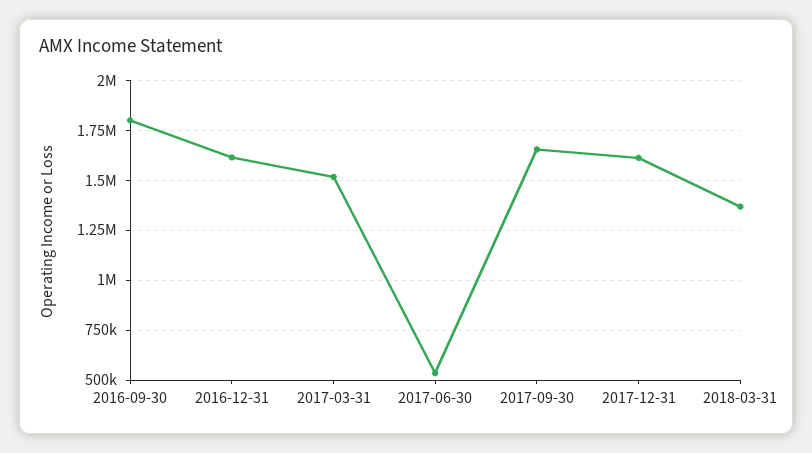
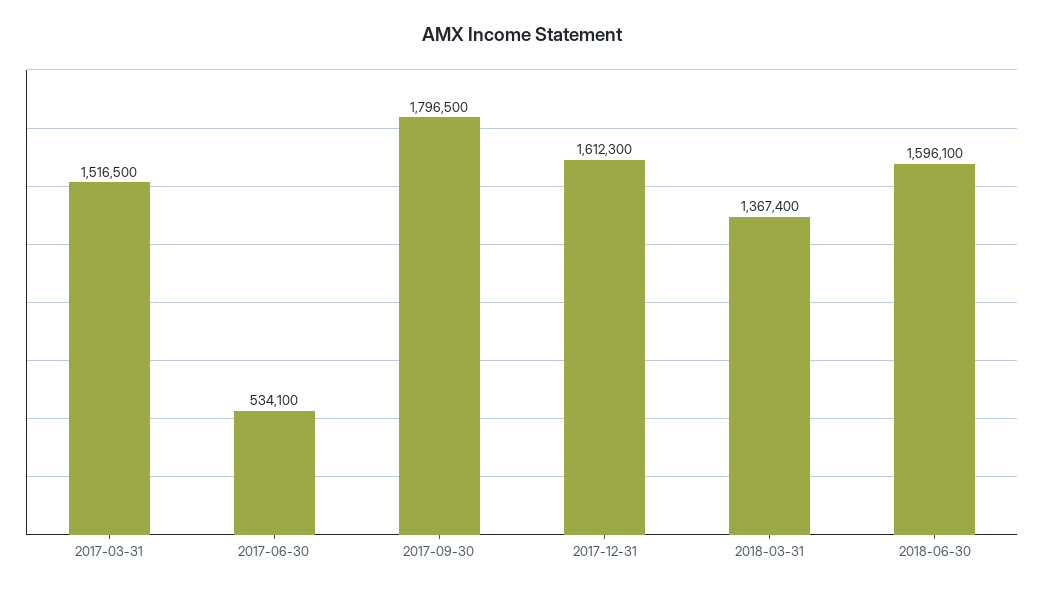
2016-09-30: 1800000 -> none
2016-12-31: 1600000 -> none
2017-09-30: 1650000 -> 1796500
2018-06-30: none -> 1596100

